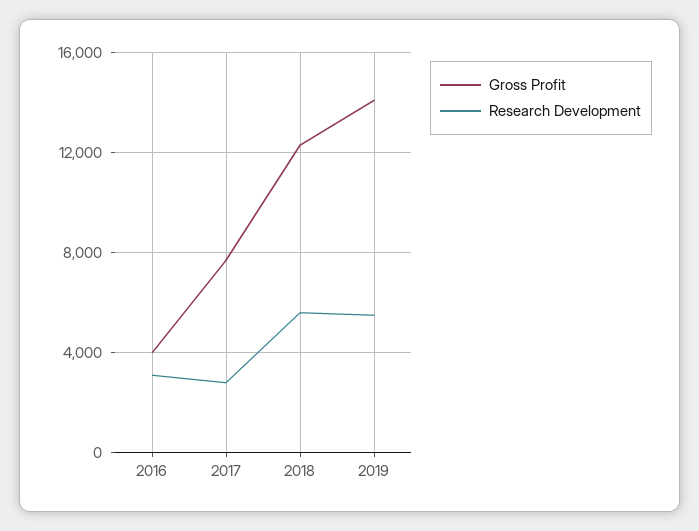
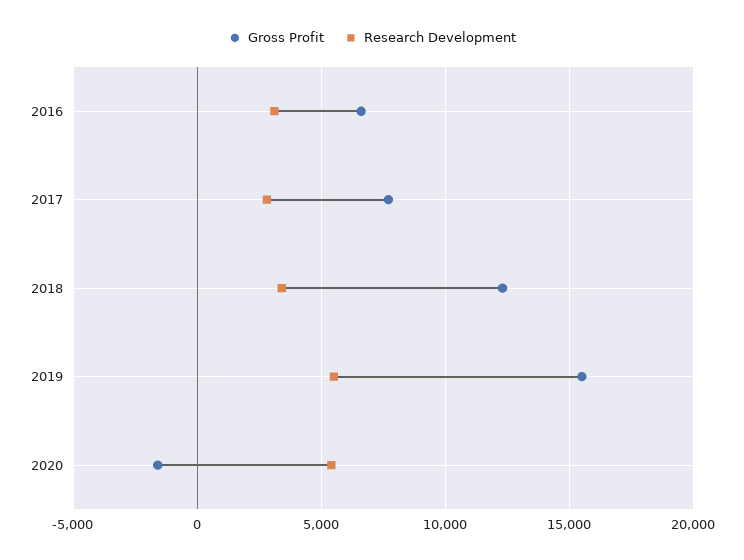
Gross Profit, 2016: 4000 -> 6500
Research Development, 2018: 5500 -> 3500
Gross Profit, 2019: 14000 -> 15500
Gross Profit, 2020: none -> -1500
Research Development, 2020: none -> 5500

